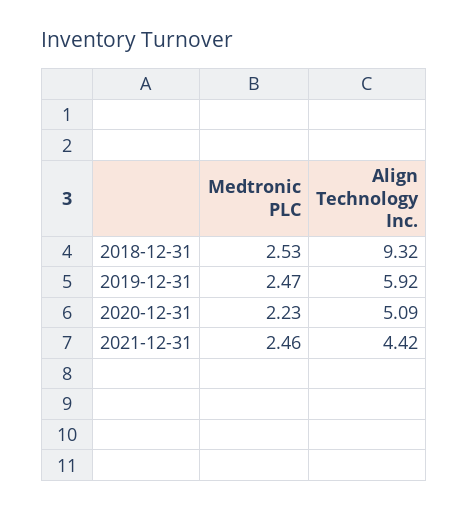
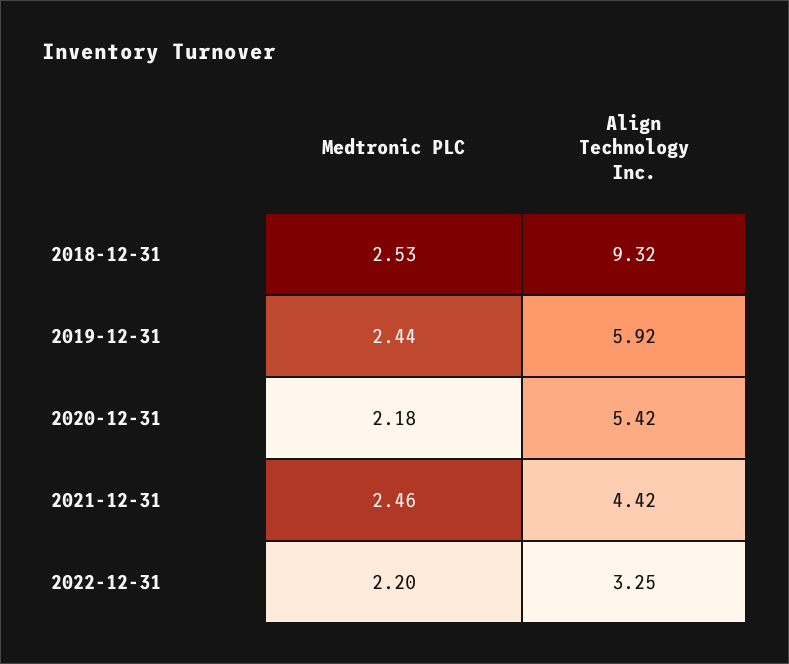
Medtronic PLC, 2019-12-31: 2.47 -> 2.44
Medtronic PLC, 2020-12-31: 2.23 -> 2.18
Align Technology Inc., 2020-12-31: 5.09 -> 5.42
Medtronic PLC, 2022-12-31: none -> 2.2
Align Technology Inc., 2022-12-31: none -> 3.25

